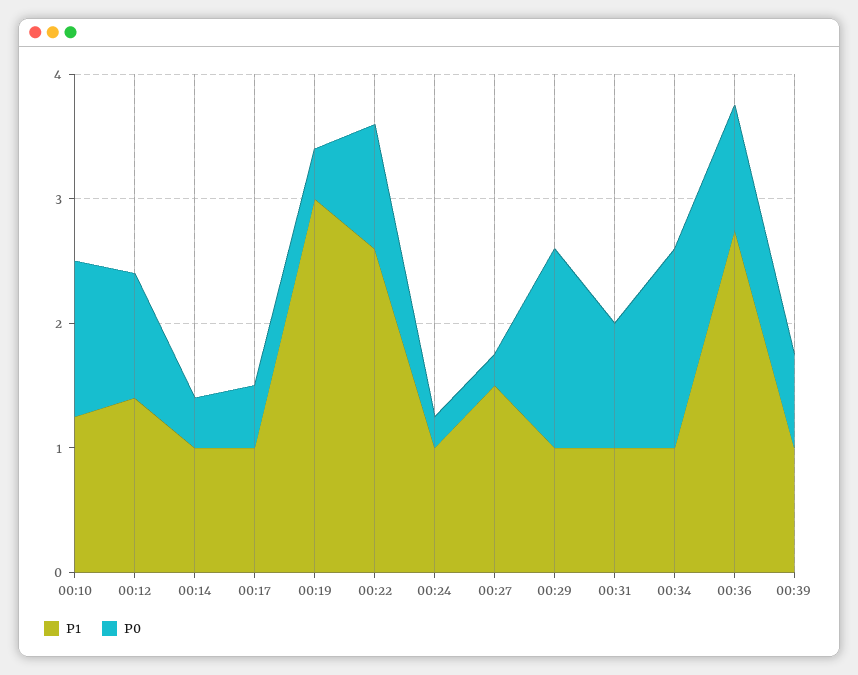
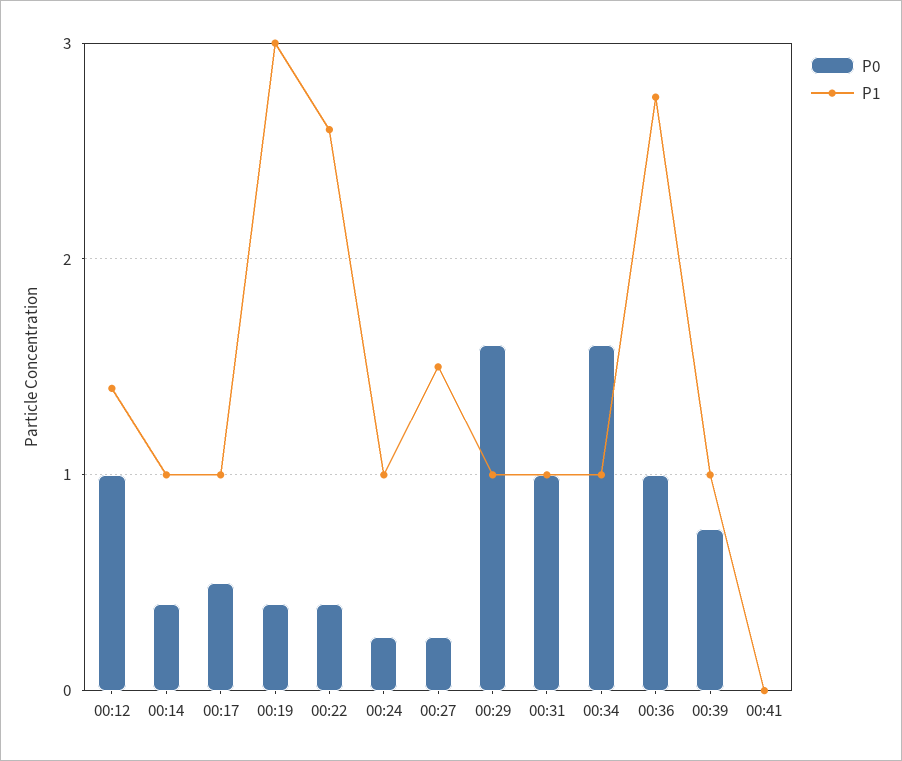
P1, 00:10: 1.2 -> none
P0, 00:10: 1.2 -> none
P0, 00:22: 1 -> 0.4
P0, 00:41: none -> 0
P1, 00:41: none -> 0

